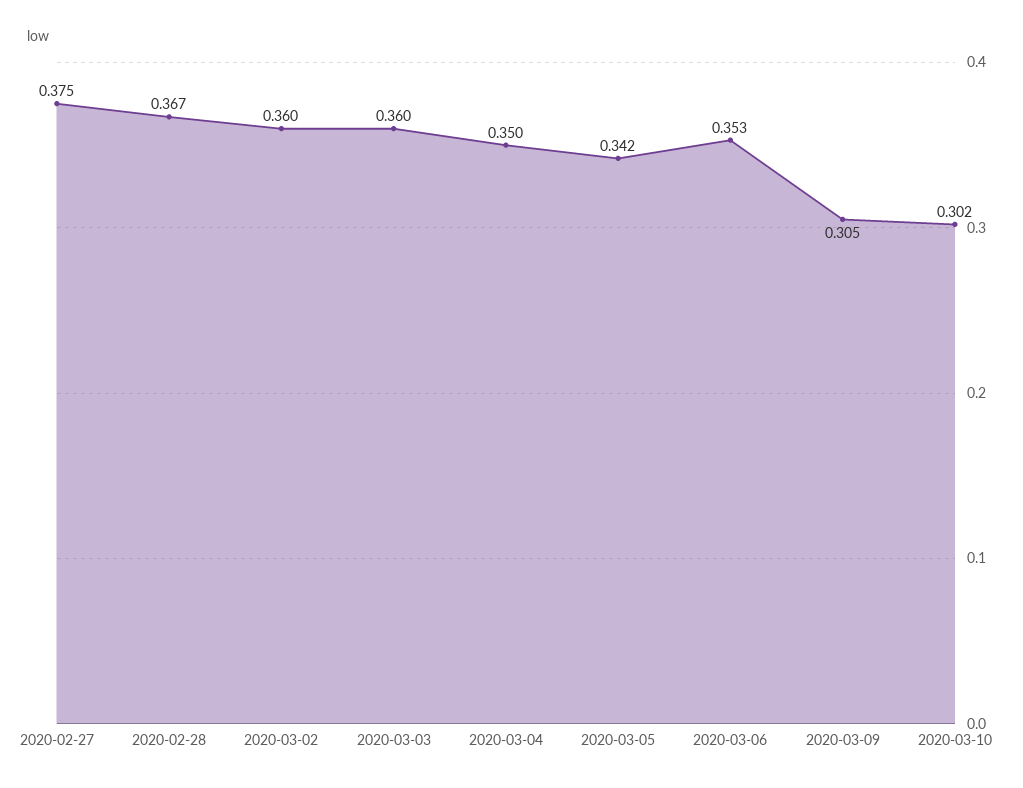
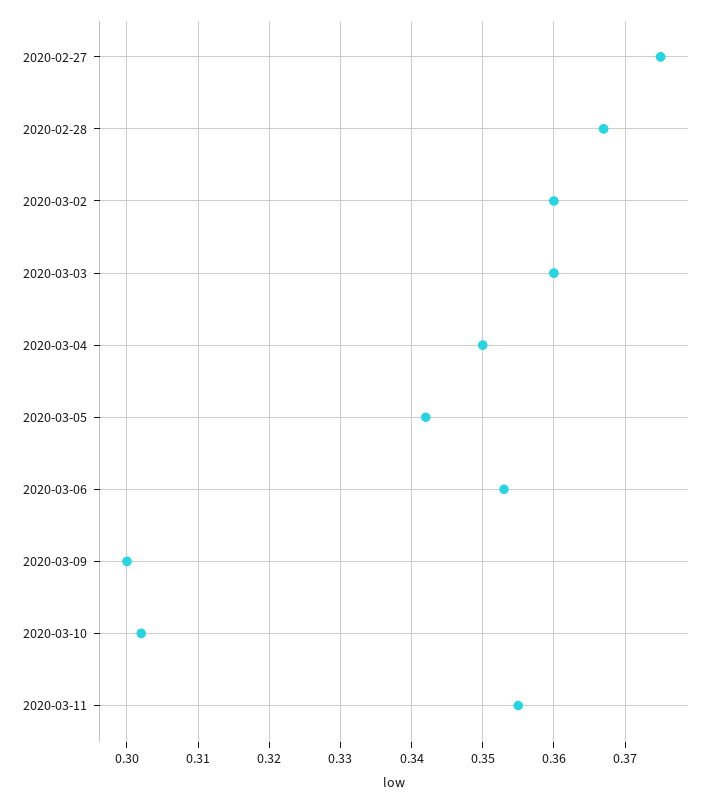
2020-03-09: 0.305 -> 0.3
2020-03-11: none -> 0.355

